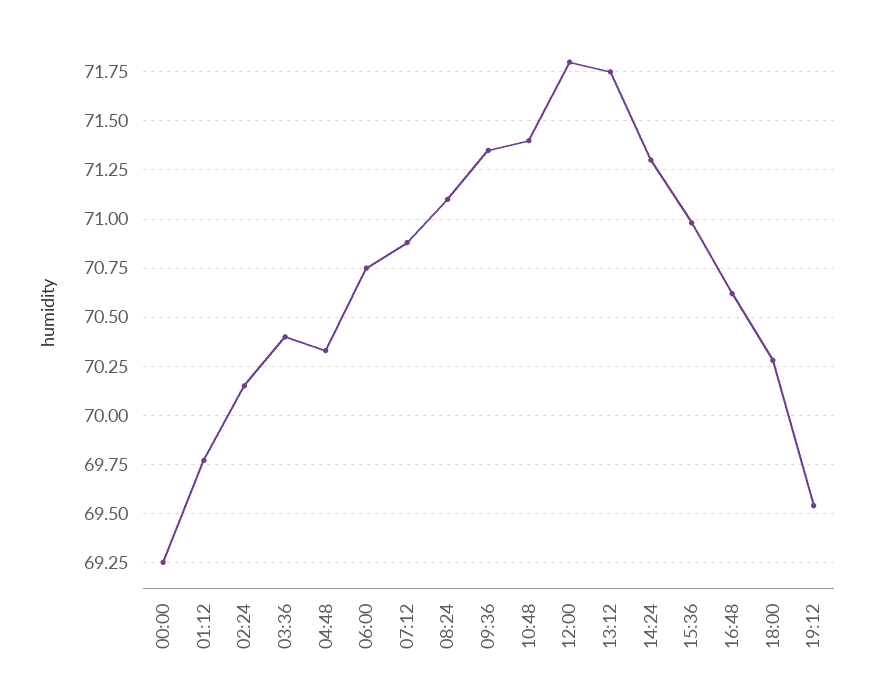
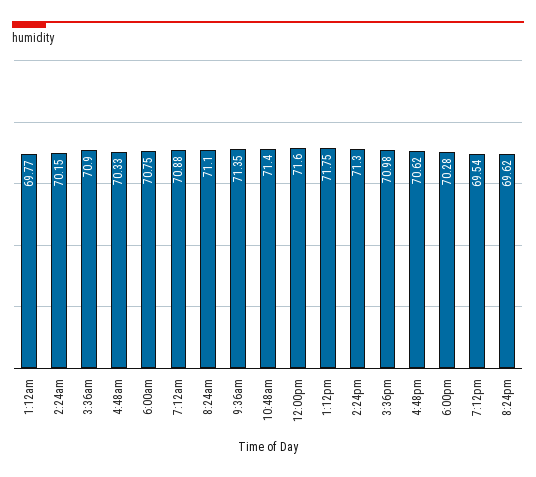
00:00: 69.25 -> none
03:36: 70.4 -> 70.9
12:00: 71.8 -> 71.6
8:24pm: none -> 69.62

